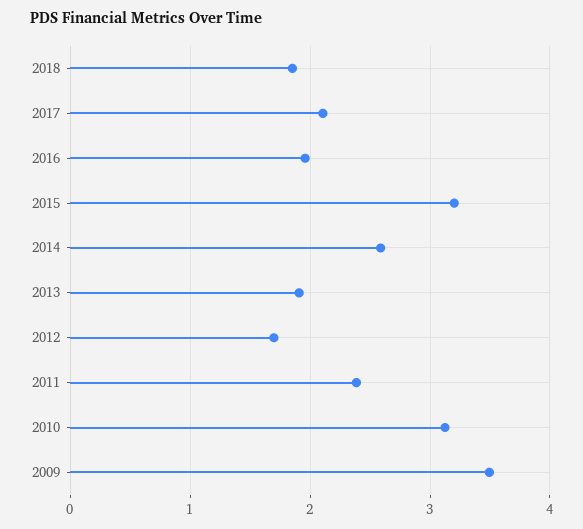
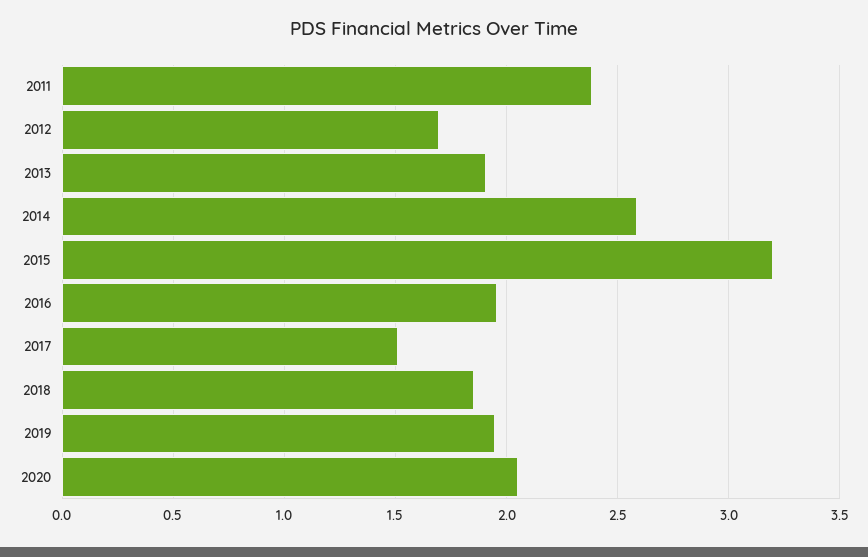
2017: 2.1 -> 1.5
2010: 3.1 -> none
2009: 3.5 -> none
2019: none -> 1.95
2020: none -> 2.05

